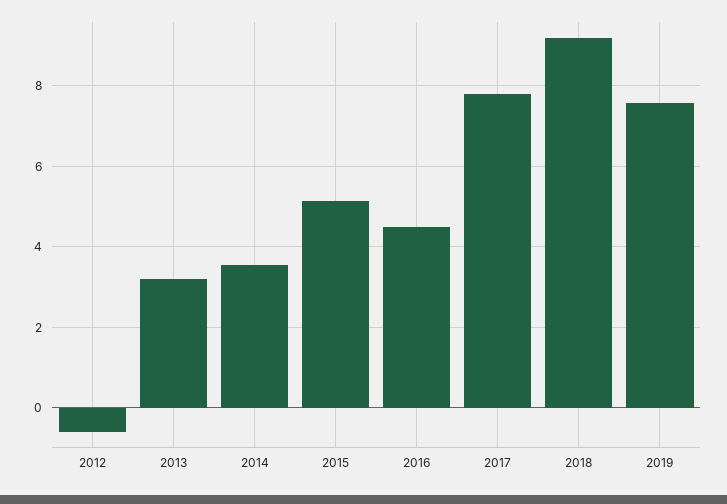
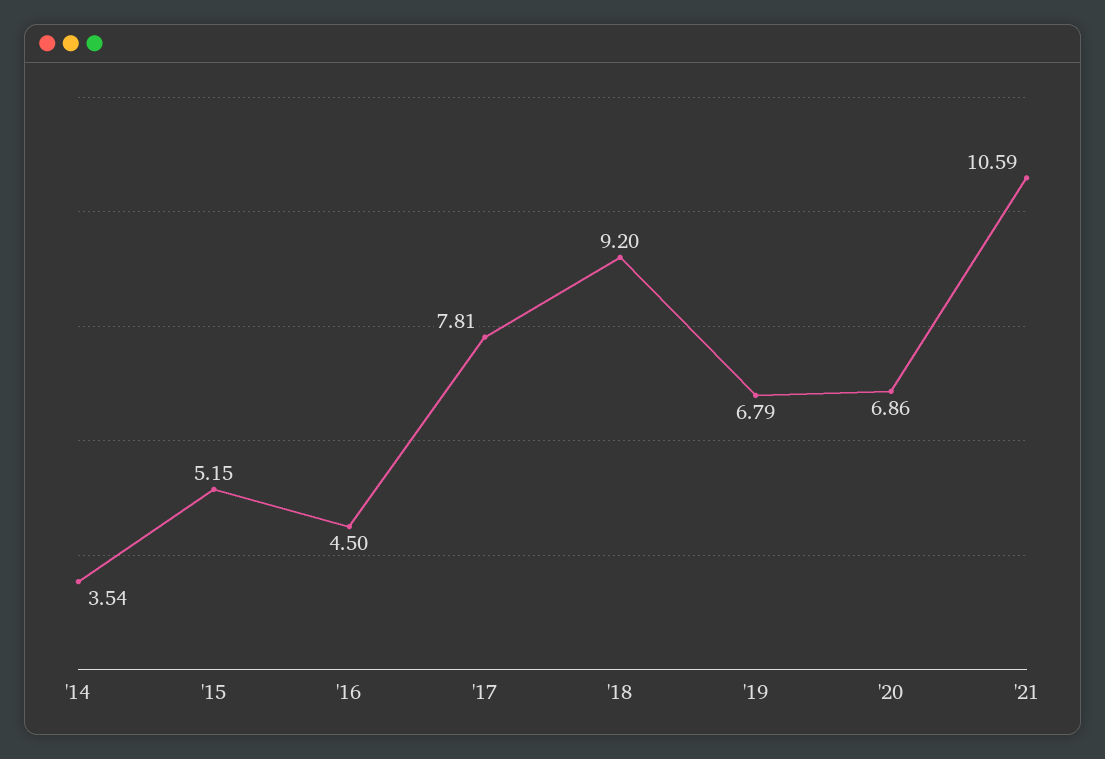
2012: -0.6 -> none
2013: 3.2 -> none
2019: 7.6 -> 6.79
'20: none -> 6.86
'21: none -> 10.59

